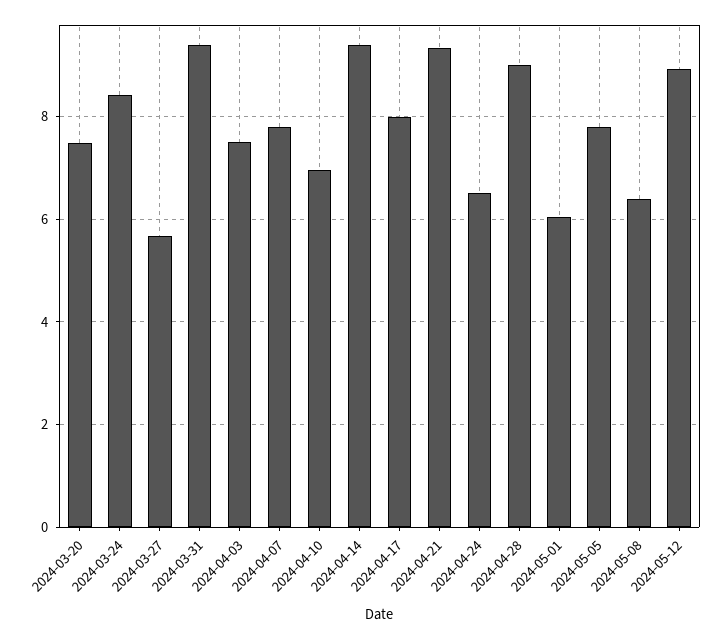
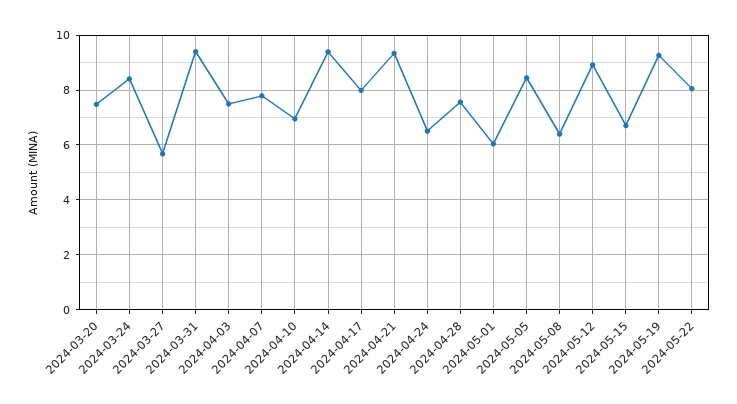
2024-04-28: 9 -> 7.5
2024-05-05: 7.8 -> 8.5
2024-05-15: none -> 6.75
2024-05-19: none -> 9.25
2024-05-22: none -> 8

